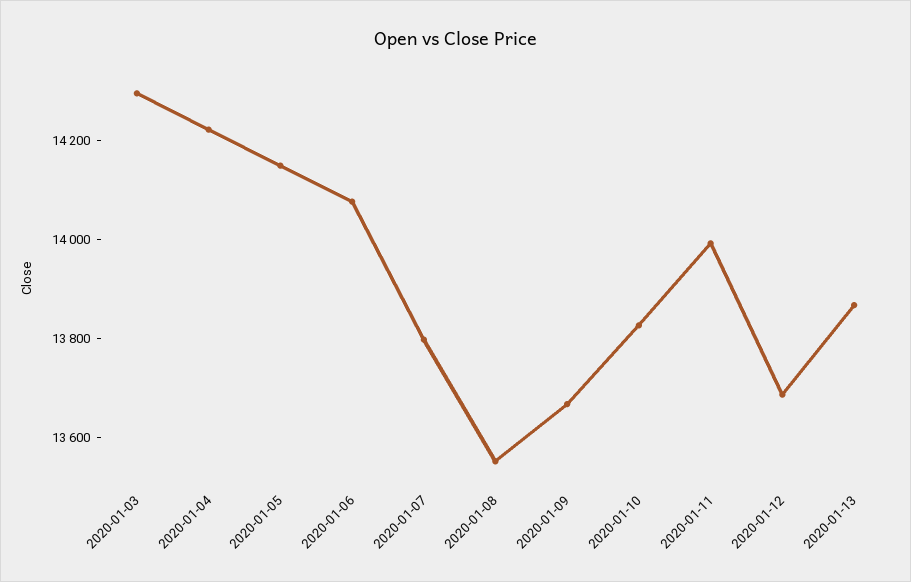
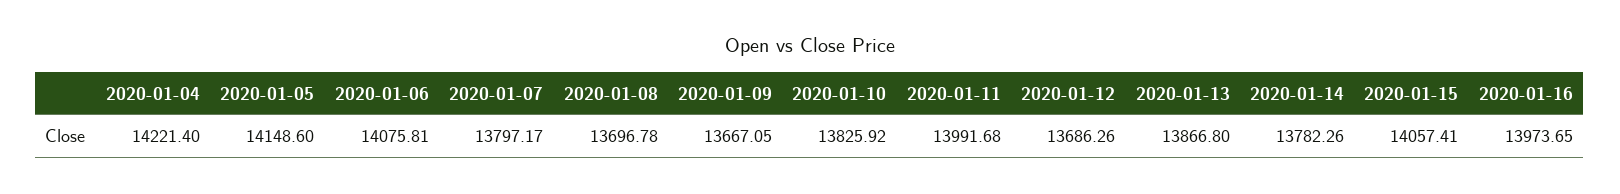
2020-01-03: 14300 -> none
2020-01-08: 13550 -> 13696.78
2020-01-14: none -> 13782.26
2020-01-15: none -> 14057.41
2020-01-16: none -> 13973.65

